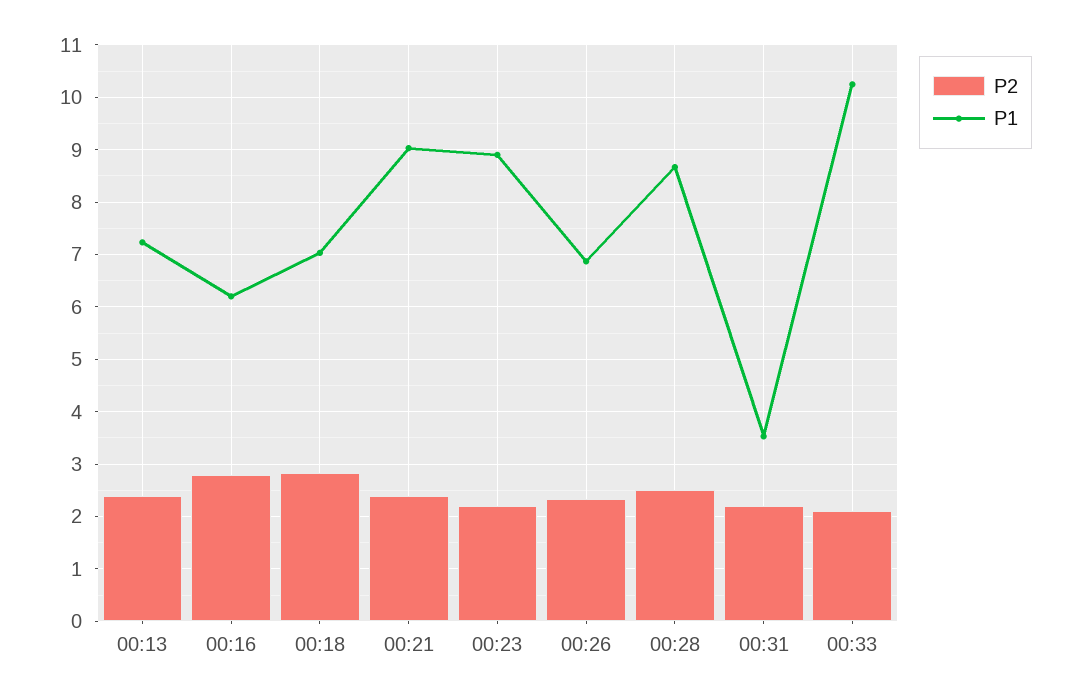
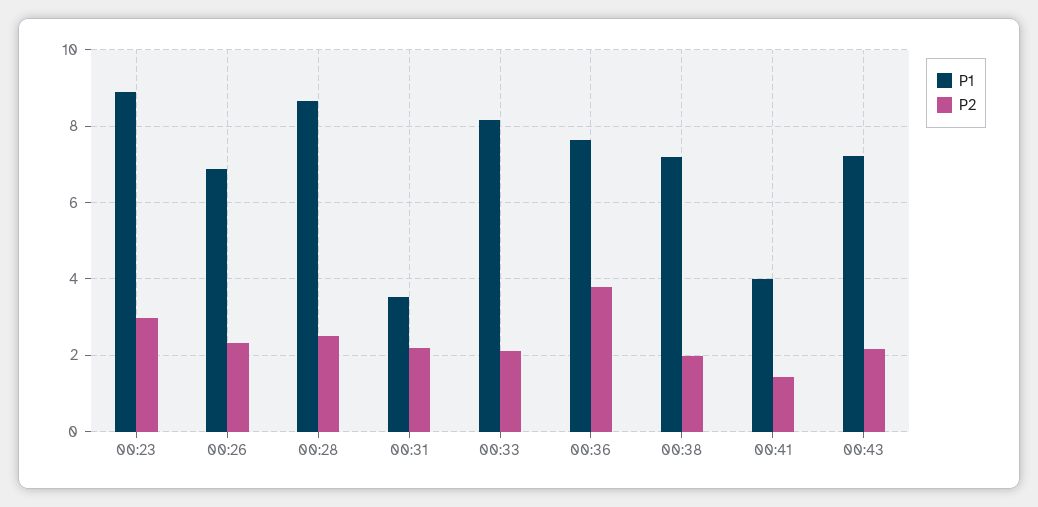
P2, 00:13: 2.4 -> none
P1, 00:13: 7.2 -> none
P2, 00:16: 2.8 -> none
P1, 00:16: 6.2 -> none
P2, 00:18: 2.8 -> none
P1, 00:18: 7 -> none
P2, 00:21: 2.4 -> none
P1, 00:21: 9 -> none
P2, 00:23: 2.2 -> 3
P1, 00:33: 10.2 -> 8.2
P1, 00:36: none -> 7.6
P2, 00:36: none -> 3.8
P1, 00:38: none -> 7.2
P2, 00:38: none -> 2
P1, 00:41: none -> 4
P2, 00:41: none -> 1.4
P1, 00:43: none -> 7.2
P2, 00:43: none -> 2.2

